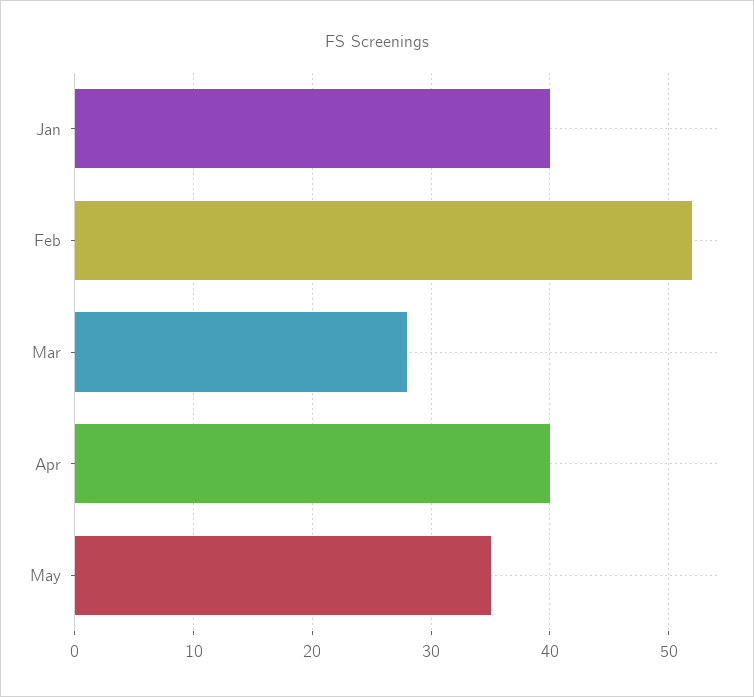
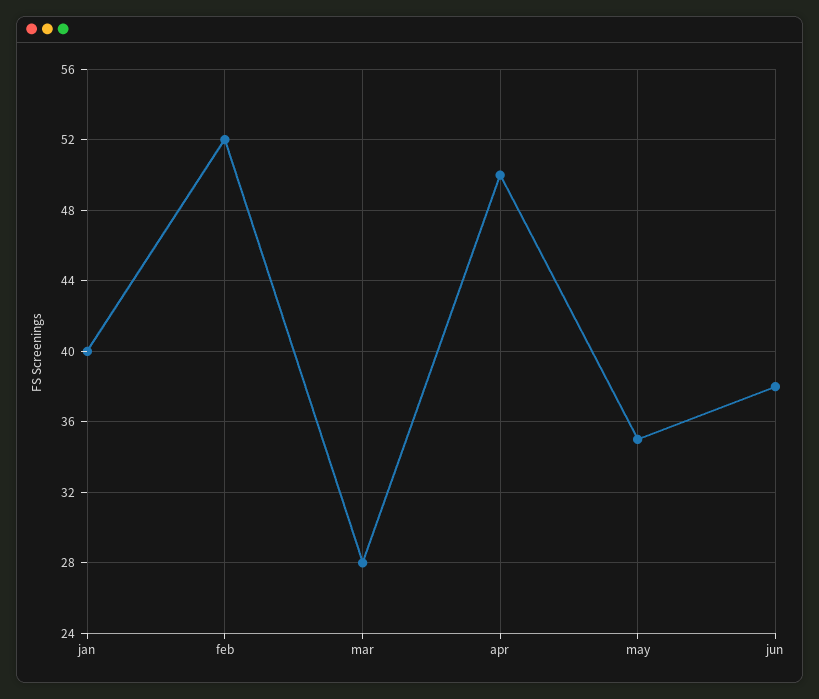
Apr: 40 -> 50
jun: none -> 38

